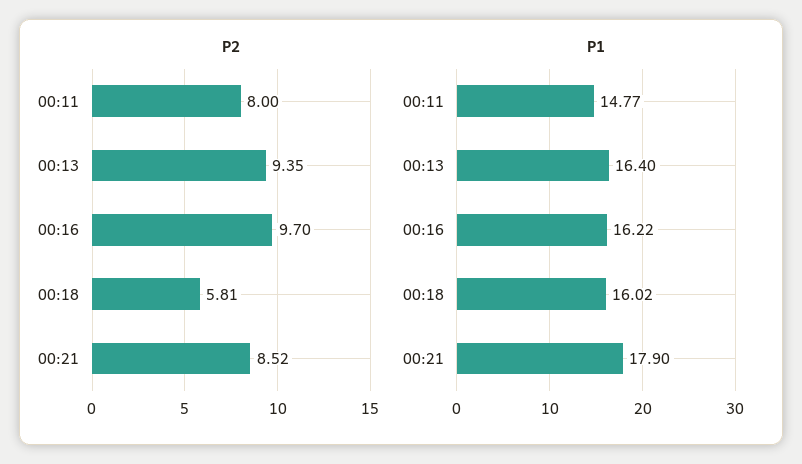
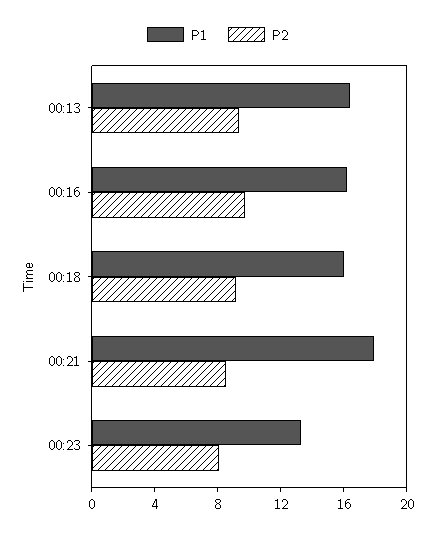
P2, 00:11: 8 -> none
P2, 00:18: 5.81 -> 9
P1, 00:11: 14.77 -> none
P1, 00:23: none -> 13
P2, 00:23: none -> 8

